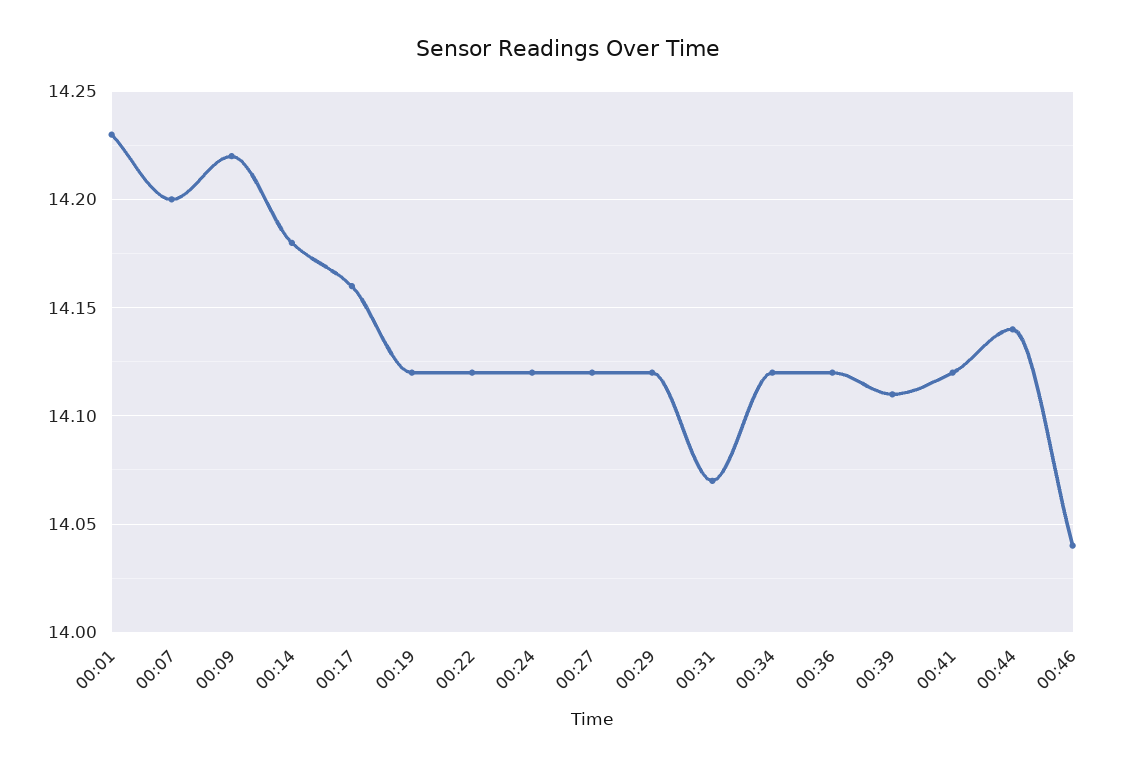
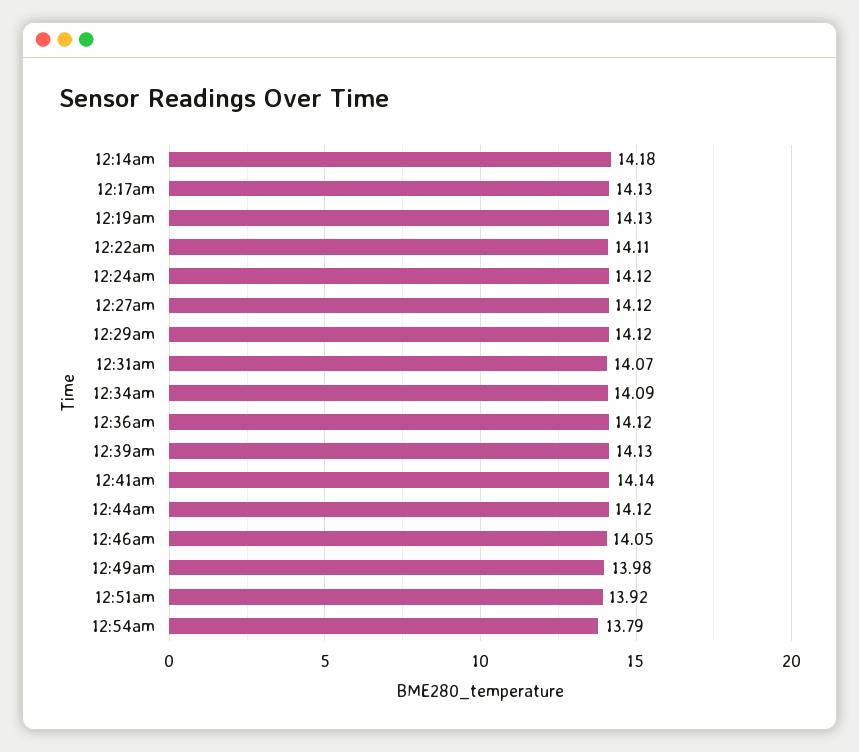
00:01: 14.23 -> none
00:07: 14.2 -> none
00:09: 14.22 -> none
00:17: 14.16 -> 14.13
00:19: 14.12 -> 14.13
00:22: 14.12 -> 14.11
00:34: 14.12 -> 14.09
00:39: 14.11 -> 14.13
00:41: 14.12 -> 14.14
00:44: 14.14 -> 14.12
00:46: 14.04 -> 14.05
12:49am: none -> 13.98
12:51am: none -> 13.92
12:54am: none -> 13.79

